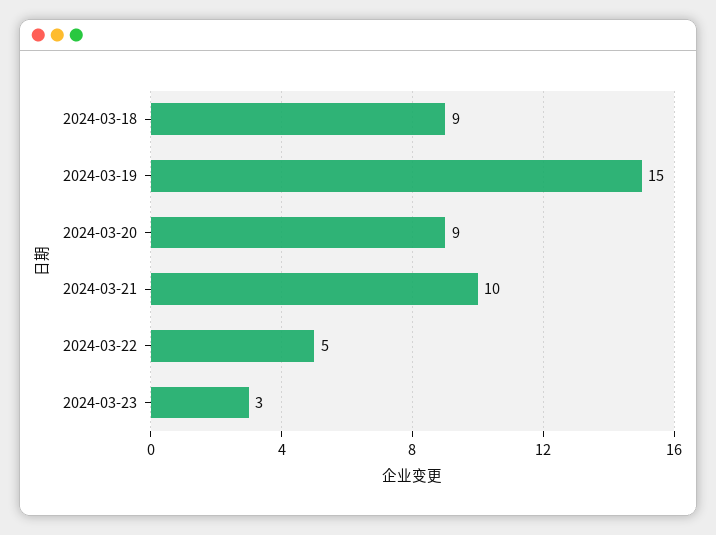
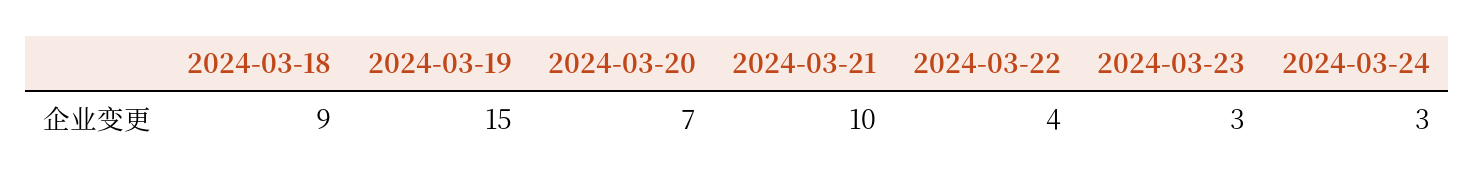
2024-03-20: 9 -> 7
2024-03-22: 5 -> 4
2024-03-24: none -> 3

